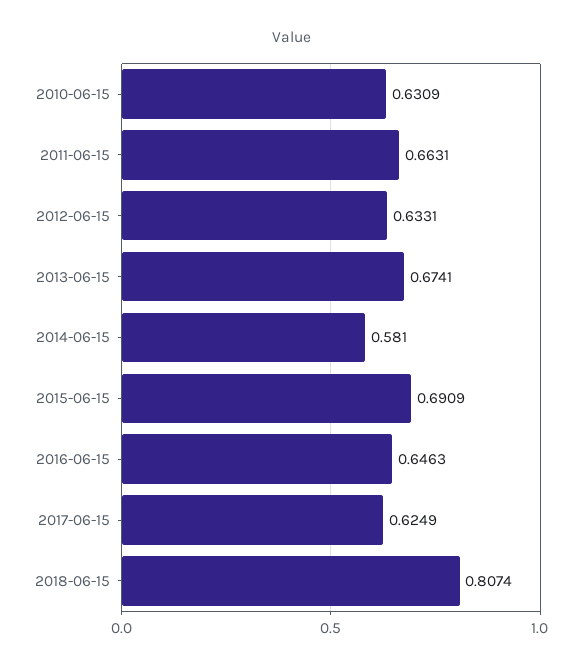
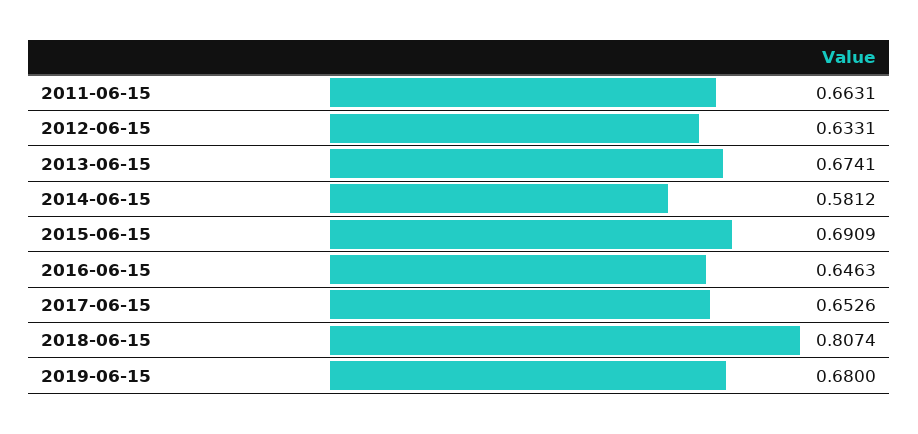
2010-06-15: 0.6309 -> none
2014-06-15: 0.581 -> 0.5812
2017-06-15: 0.6249 -> 0.6526
2019-06-15: none -> 0.68

